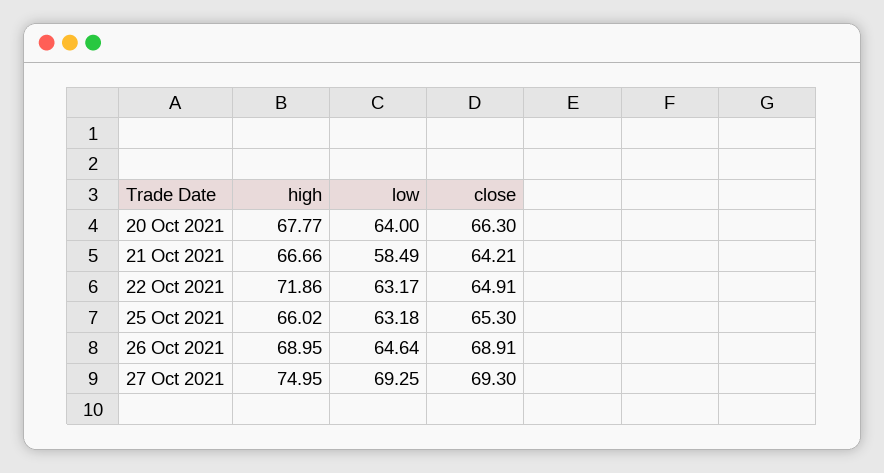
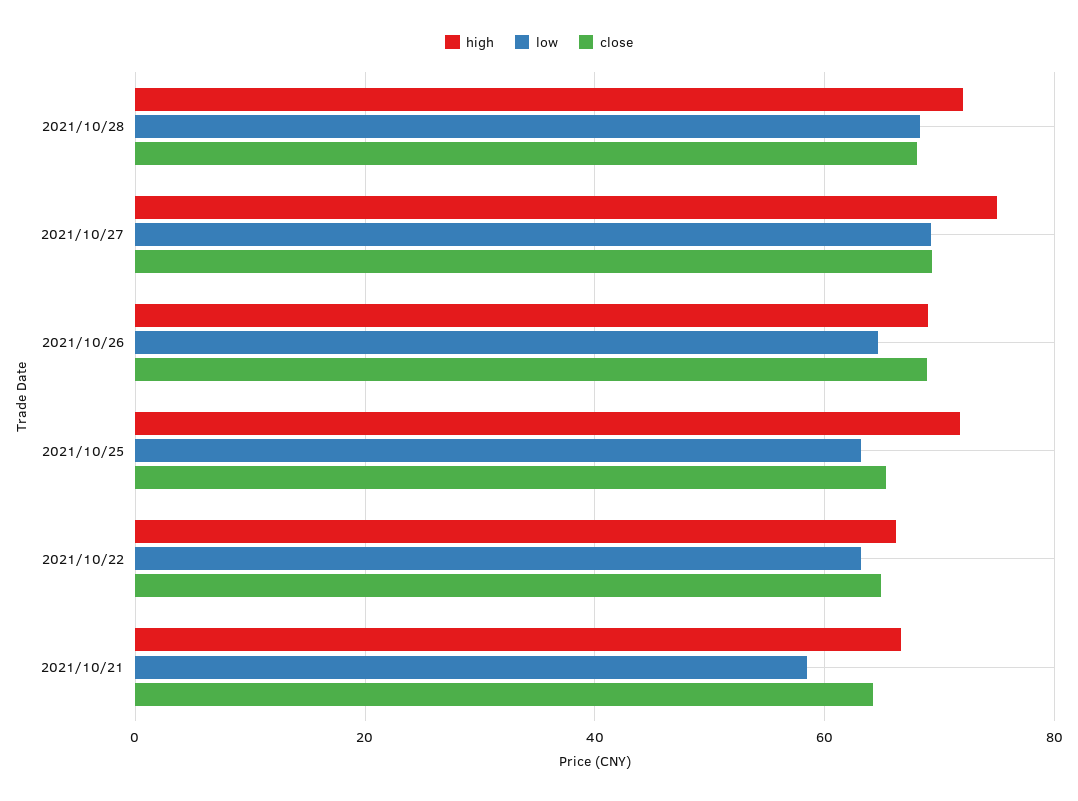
high, 20 Oct 2021: 67.77 -> none
low, 20 Oct 2021: 64 -> none
close, 20 Oct 2021: 66.3 -> none
high, 22 Oct 2021: 71.86 -> 66
high, 25 Oct 2021: 66.02 -> 72
high, 2021/10/28: none -> 72
low, 2021/10/28: none -> 68
close, 2021/10/28: none -> 68

